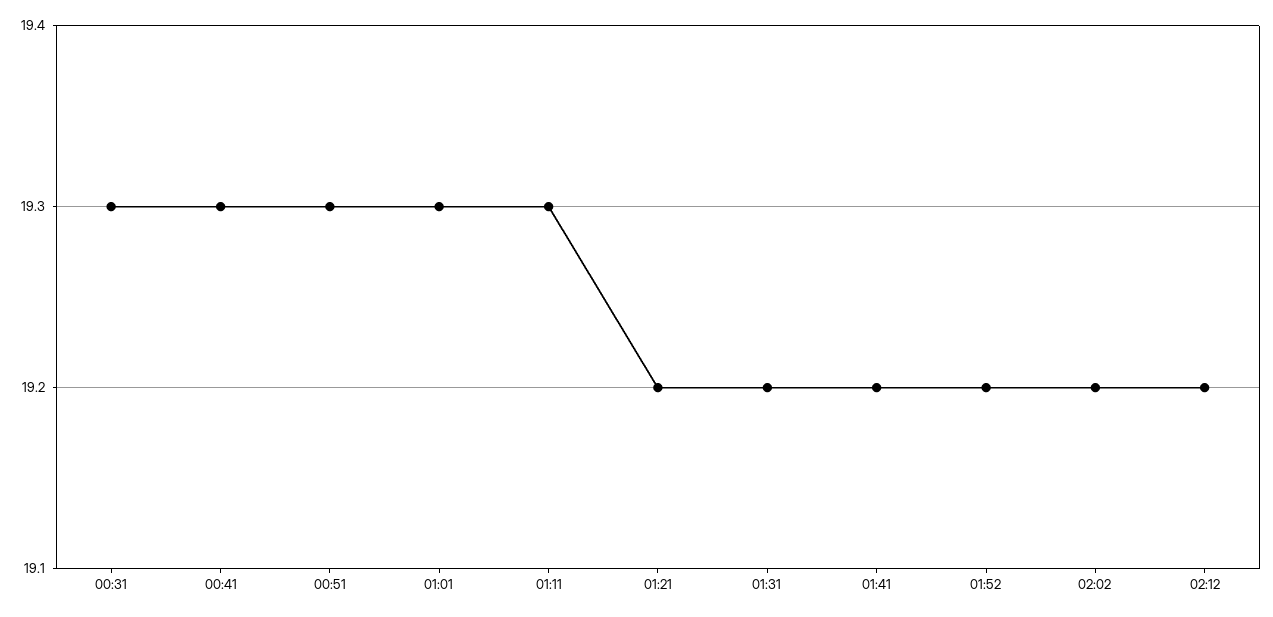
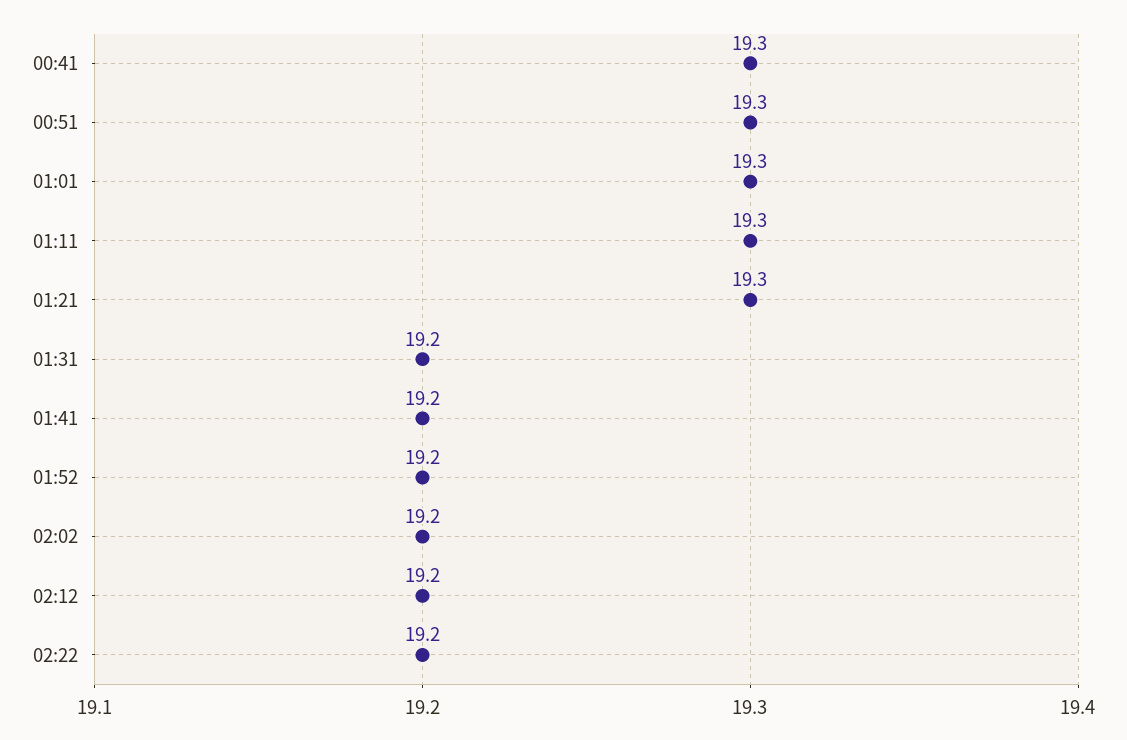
00:31: 19.3 -> none
01:21: 19.2 -> 19.3
02:22: none -> 19.2

